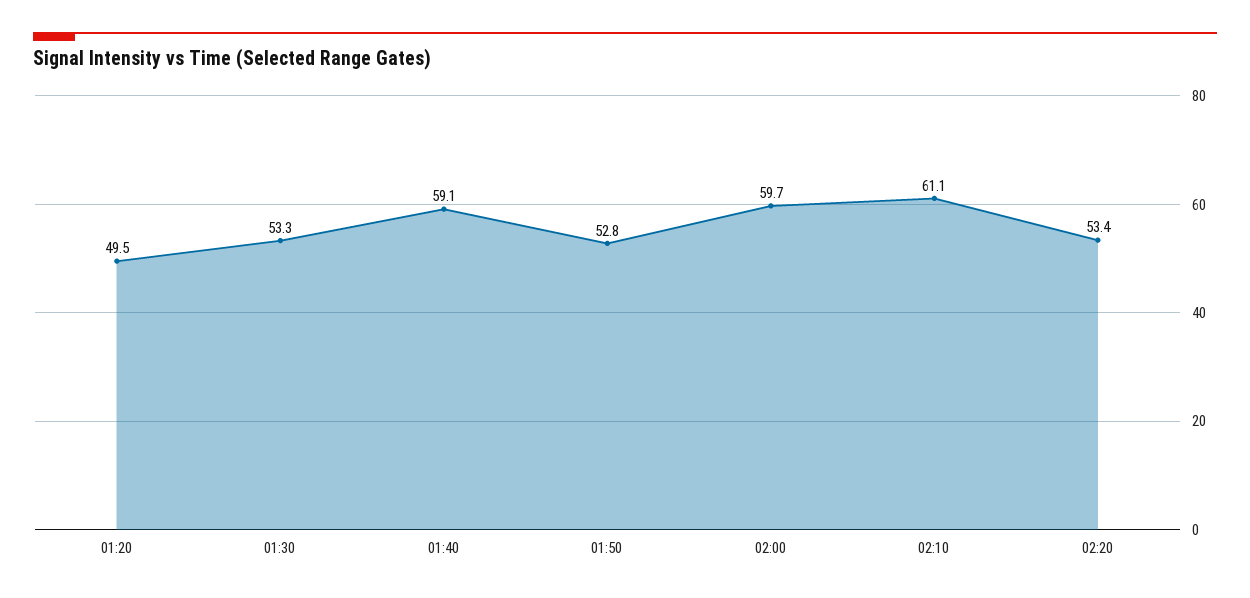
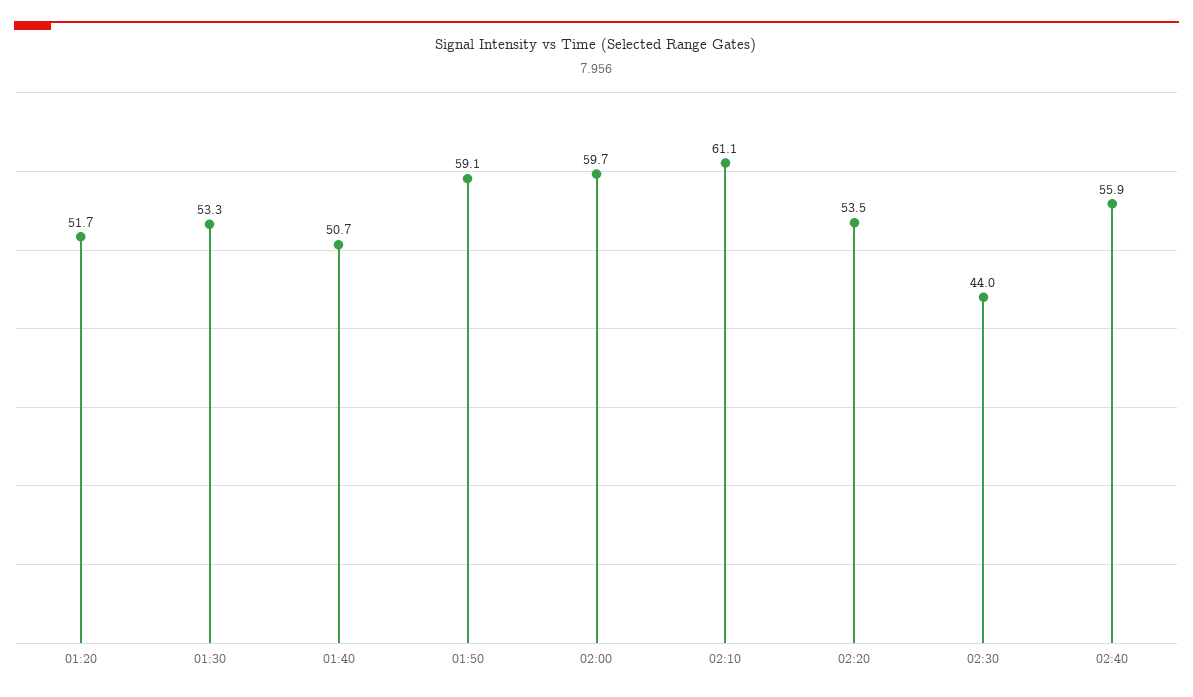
01:20: 49.5 -> 51.7
01:40: 59.1 -> 50.7
01:50: 52.8 -> 59.1
02:20: 53.4 -> 53.5
02:30: none -> 44
02:40: none -> 55.9

